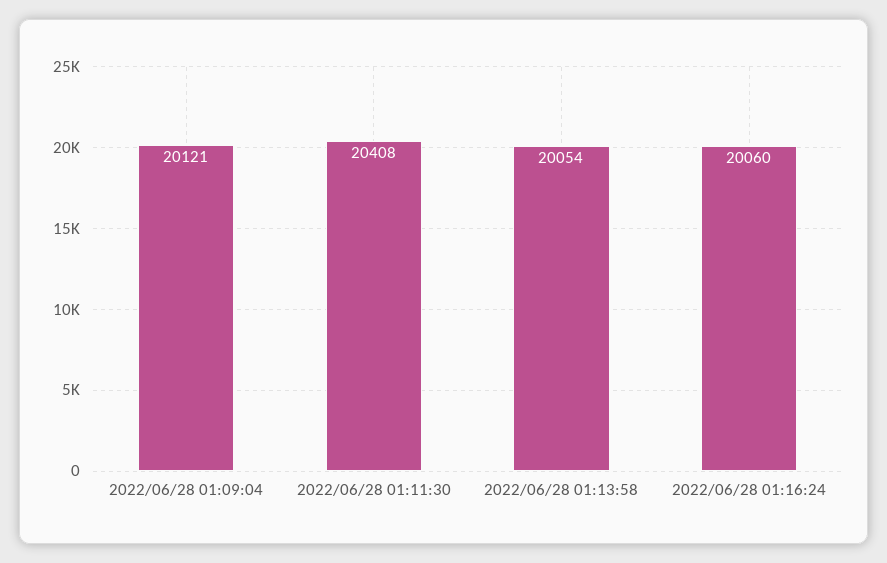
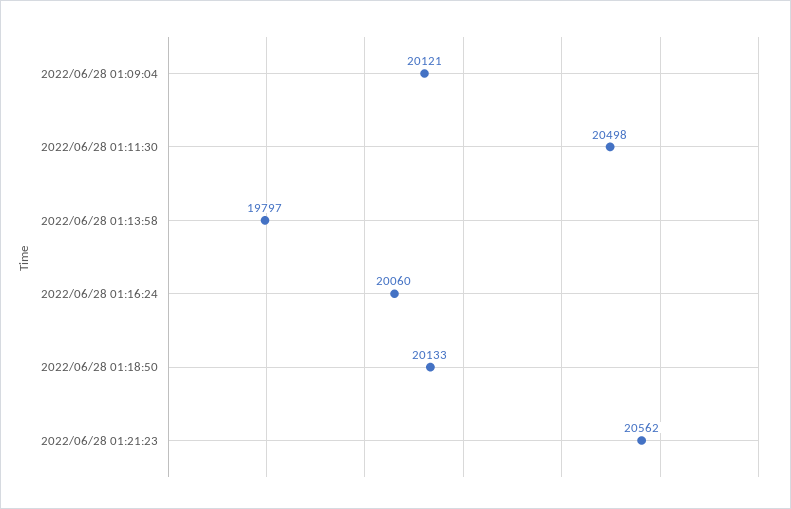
2022/06/28 01:11:30: 20408 -> 20498
2022/06/28 01:13:58: 20054 -> 19797
2022/06/28 01:18:50: none -> 20133
2022/06/28 01:21:23: none -> 20562

